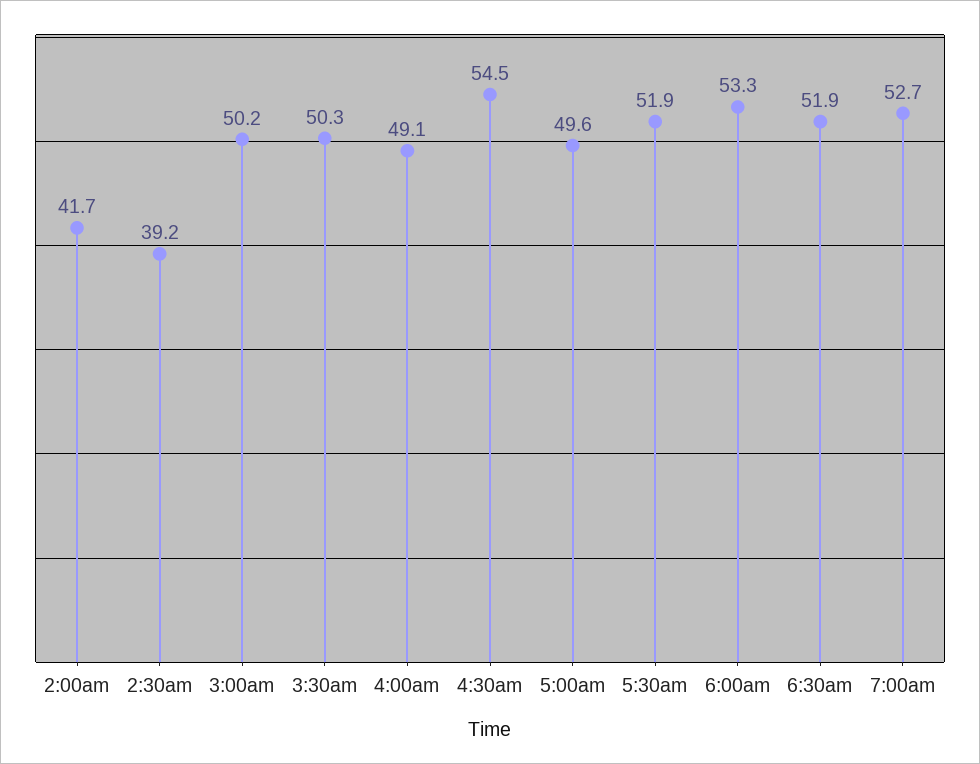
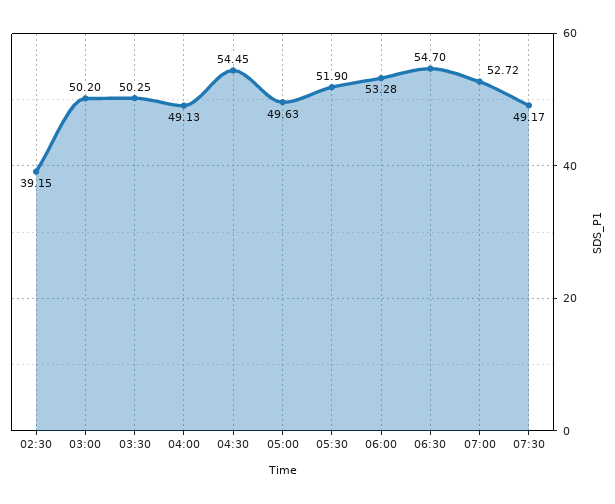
2:00am: 41.7 -> none
6:30am: 51.9 -> 54.7
07:30: none -> 49.17

